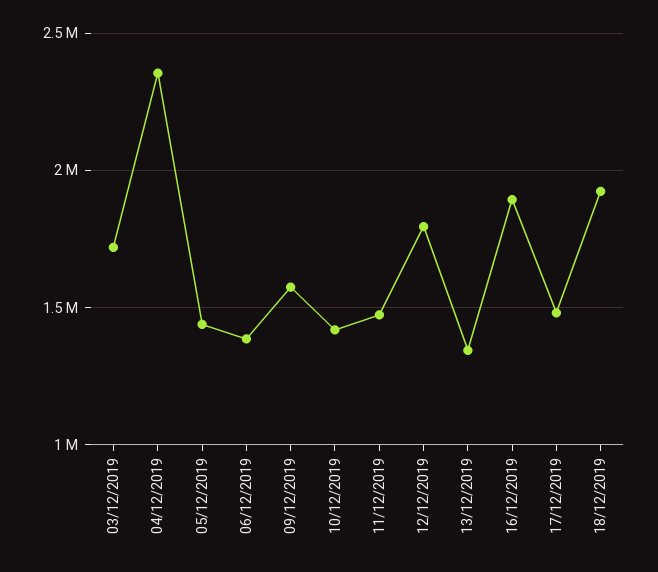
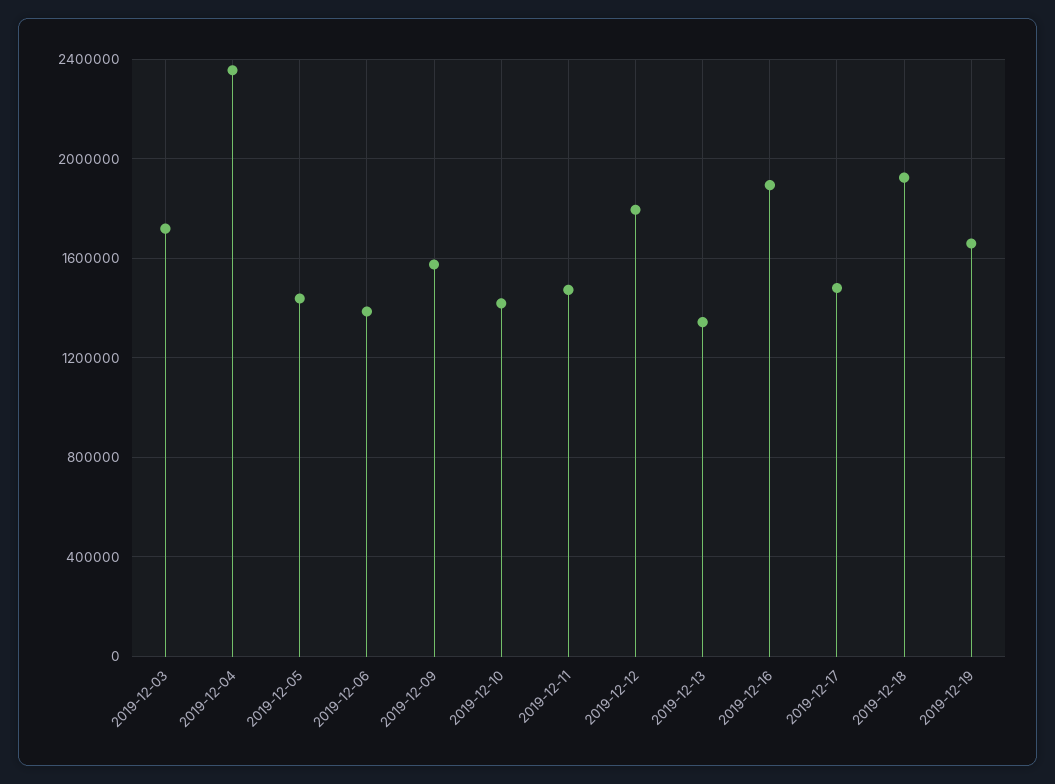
2019-12-19: none -> 1650000

